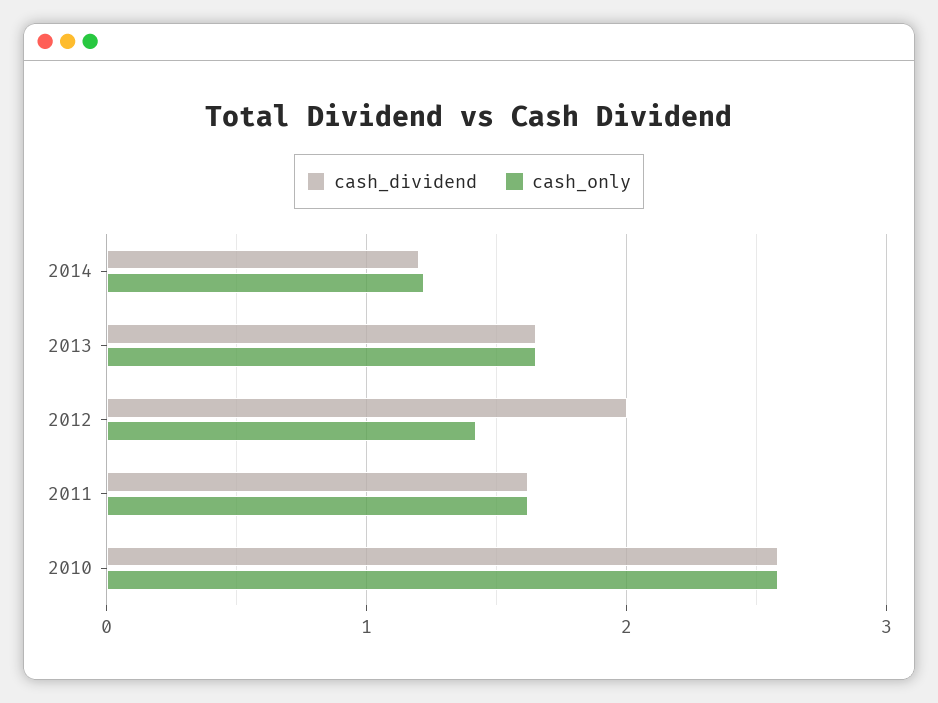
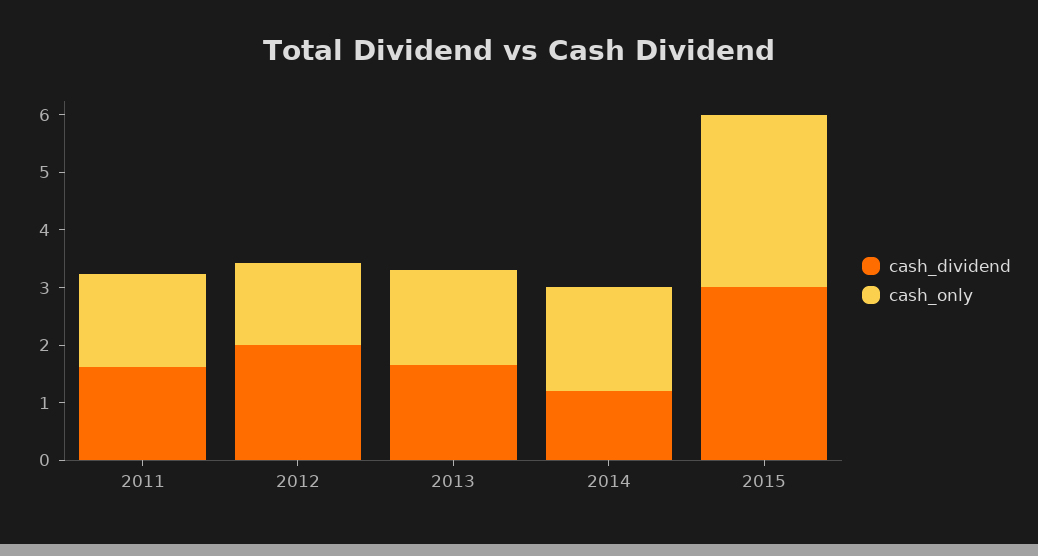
cash_only, 2014: 1.2 -> 1.8
cash_dividend, 2010: 2.6 -> none
cash_only, 2010: 2.6 -> none
cash_dividend, 2015: none -> 3
cash_only, 2015: none -> 3

